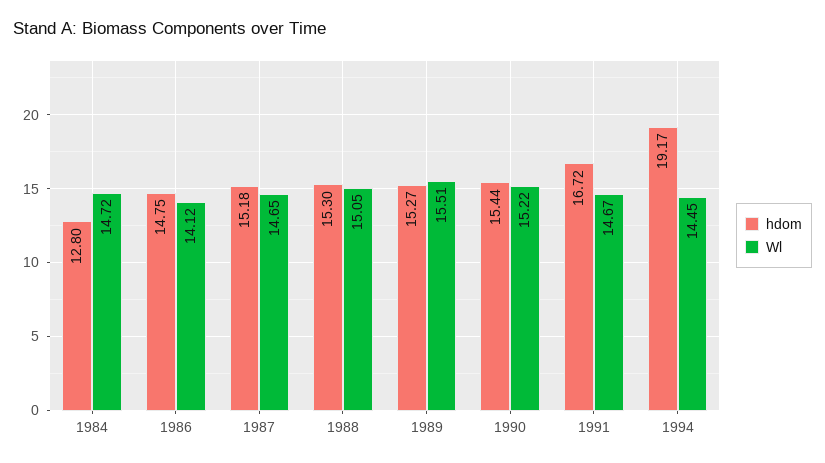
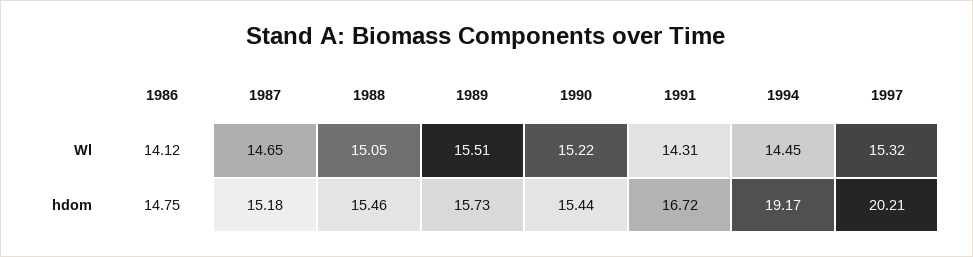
hdom, 1984: 12.8 -> none
Wl, 1984: 14.72 -> none
hdom, 1988: 15.3 -> 15.46
hdom, 1989: 15.27 -> 15.73
Wl, 1991: 14.67 -> 14.31
Wl, 1997: none -> 15.32
hdom, 1997: none -> 20.21

